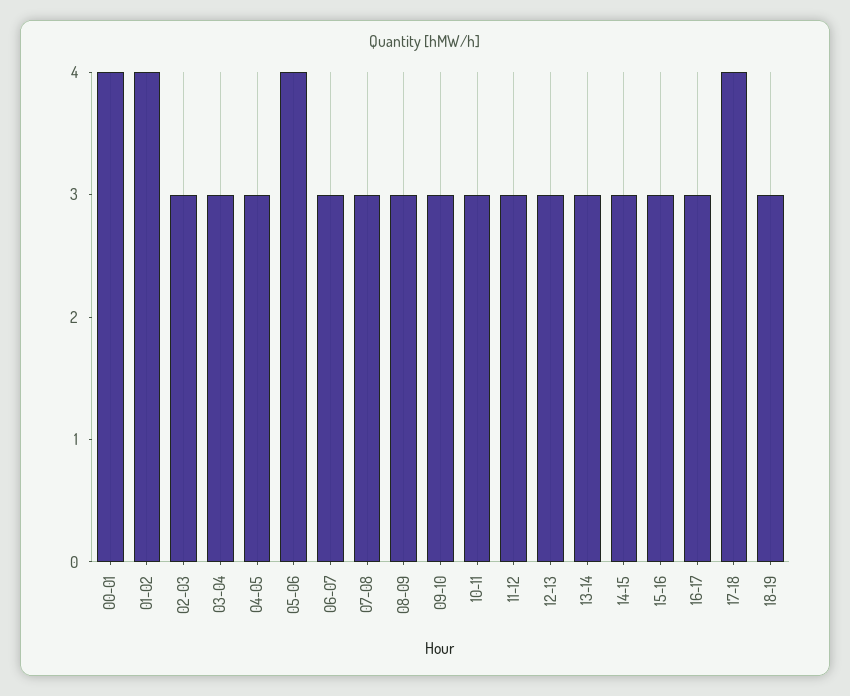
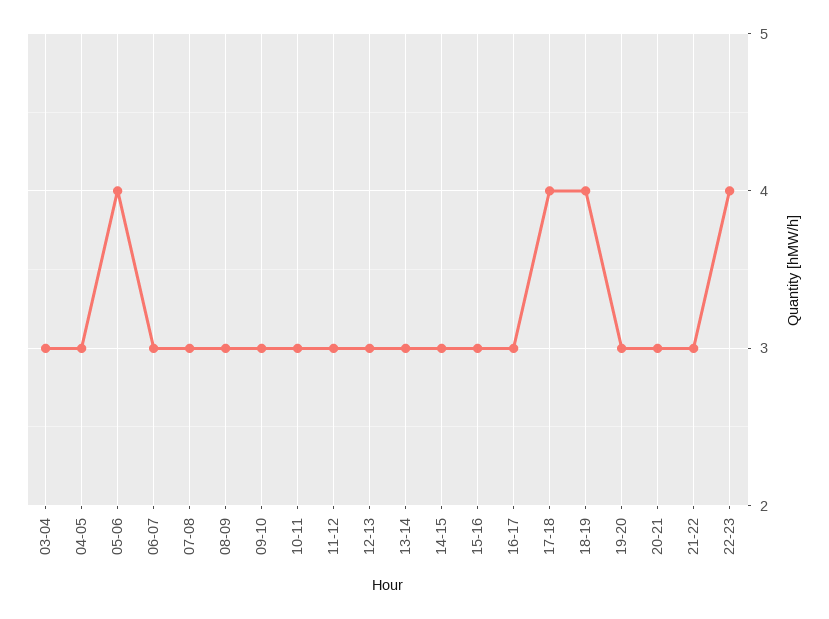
00-01: 4 -> none
01-02: 4 -> none
02-03: 3 -> none
18-19: 3 -> 4
19-20: none -> 3
20-21: none -> 3
21-22: none -> 3
22-23: none -> 4

